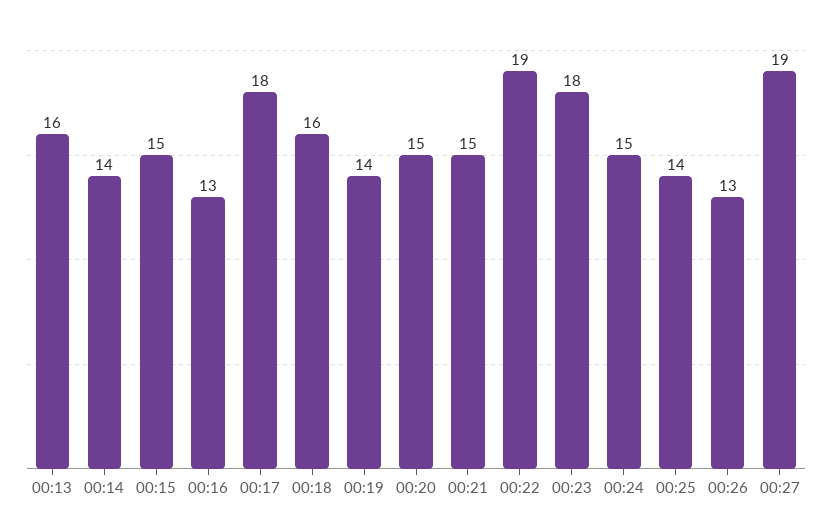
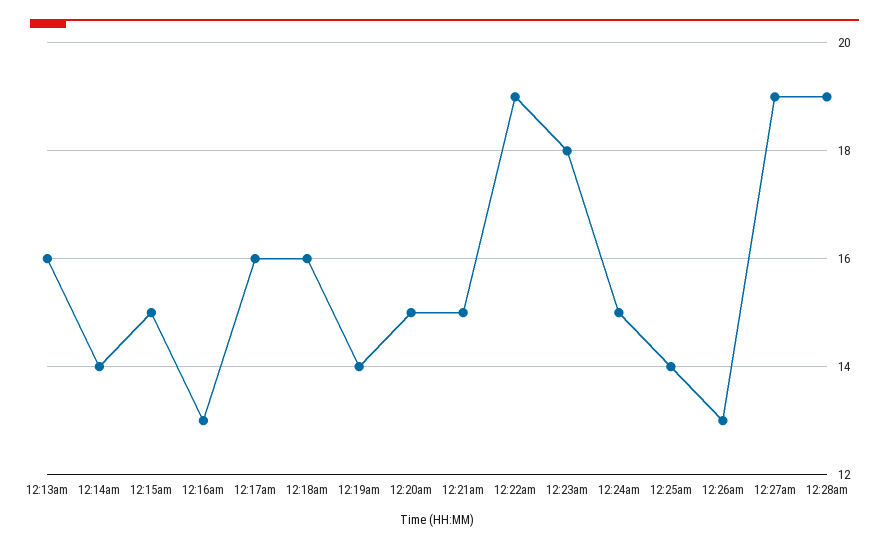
00:17: 18 -> 16
12:28am: none -> 19

